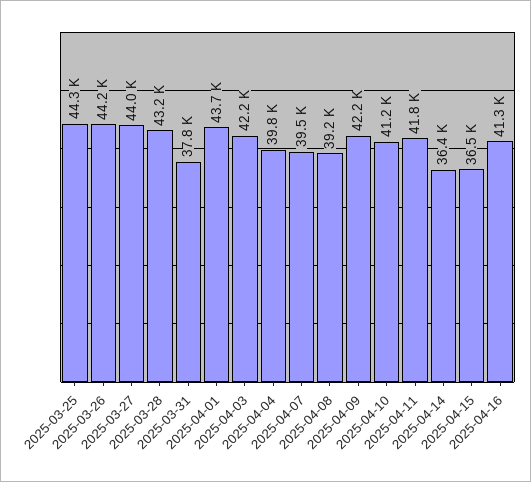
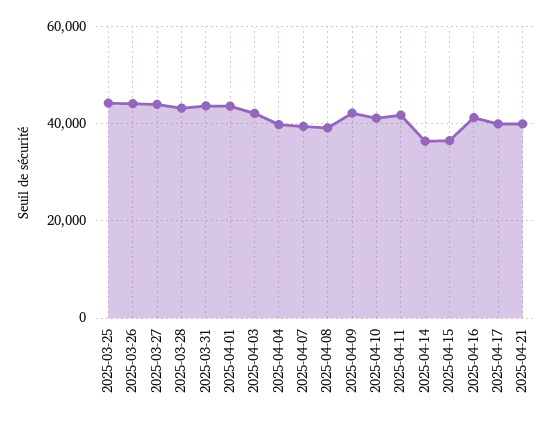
2025-03-31: 37800 -> 44000
2025-04-17: none -> 40000
2025-04-21: none -> 40000

